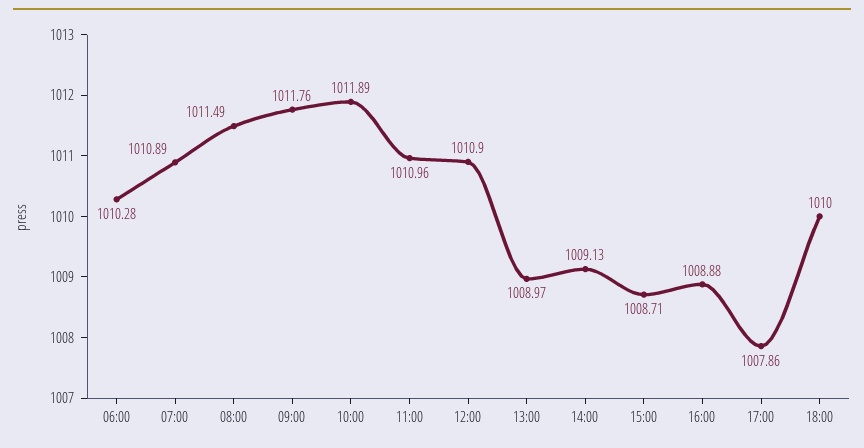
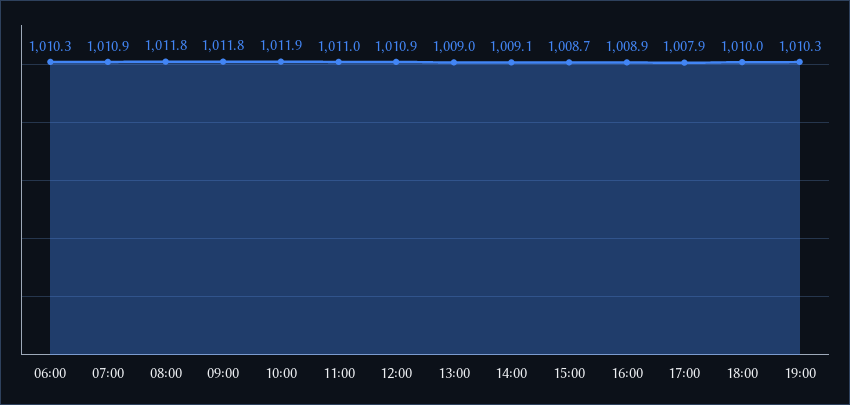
08:00: 1011.49 -> 1011.8
19:00: none -> 1010.3

